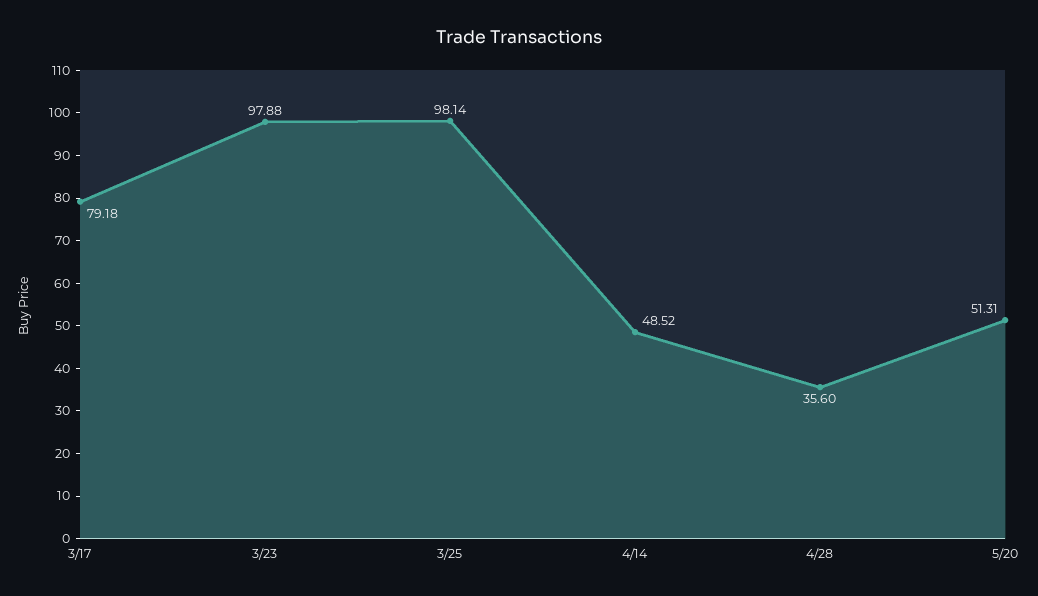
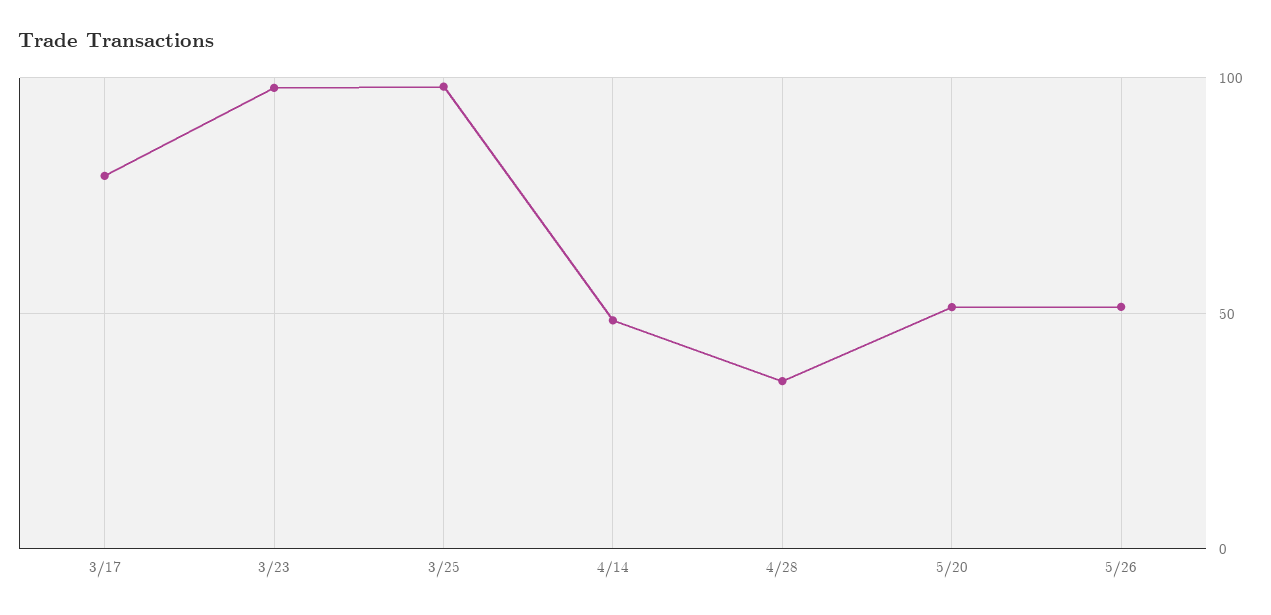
5/26: none -> 50

